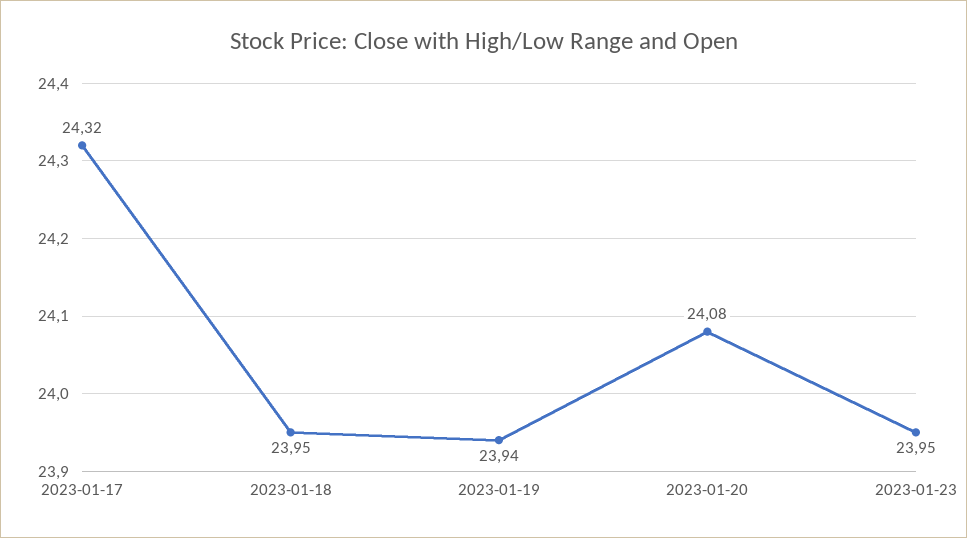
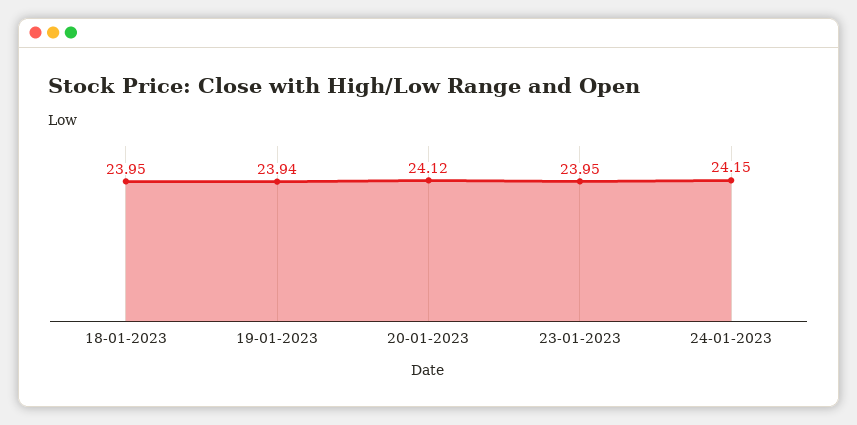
2023-01-17: 24.32 -> none
2023-01-20: 24.08 -> 24.12
24-01-2023: none -> 24.15

